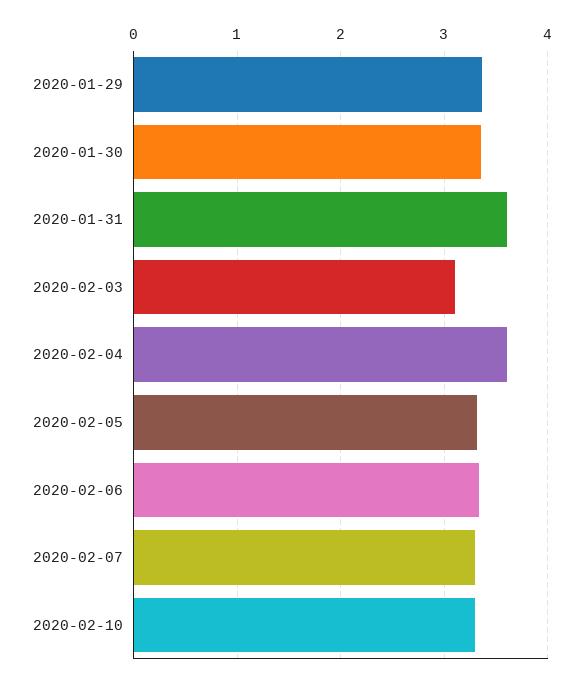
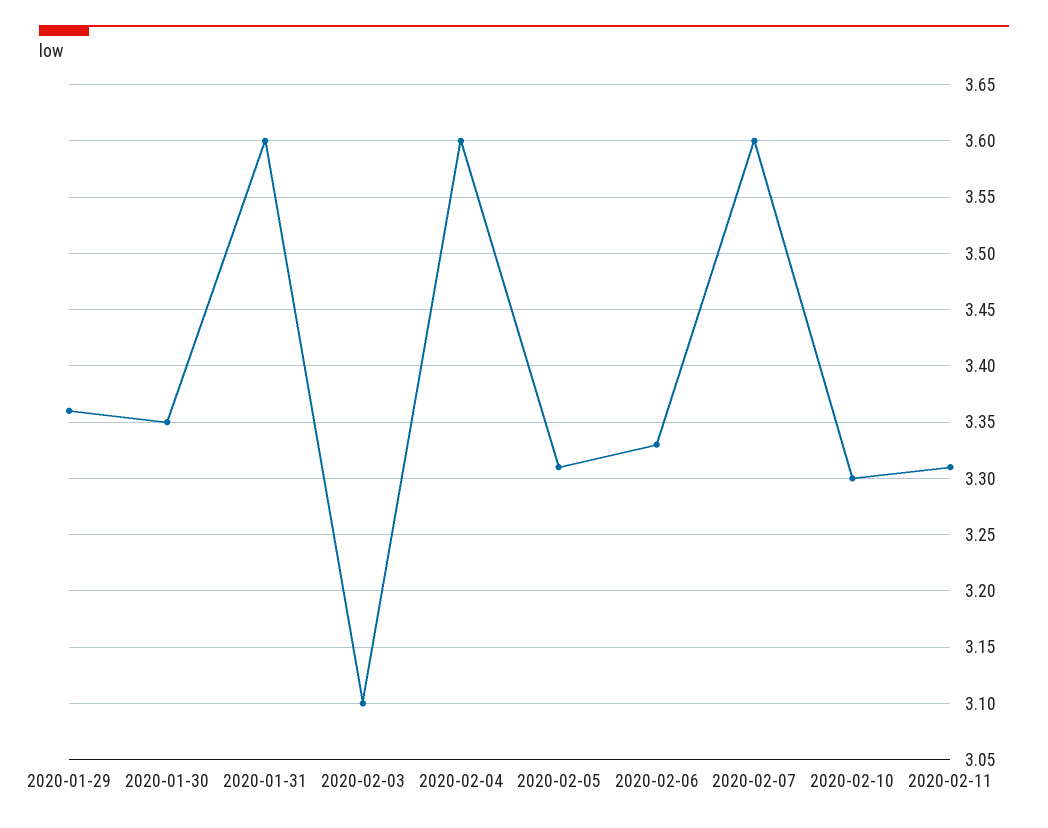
2020-02-07: 3.3 -> 3.6
2020-02-11: none -> 3.31

